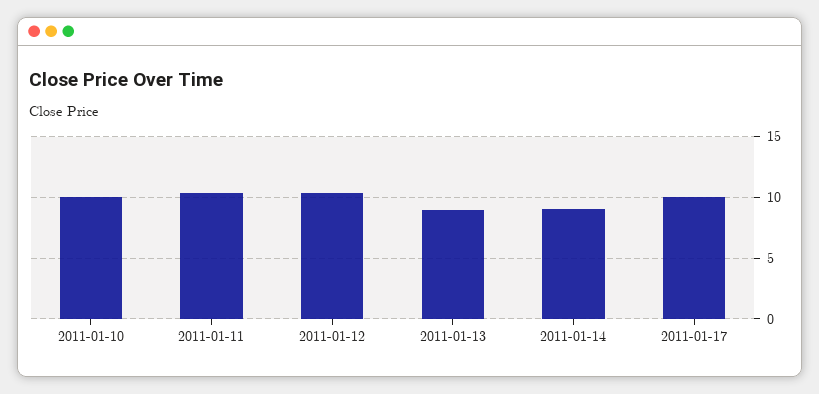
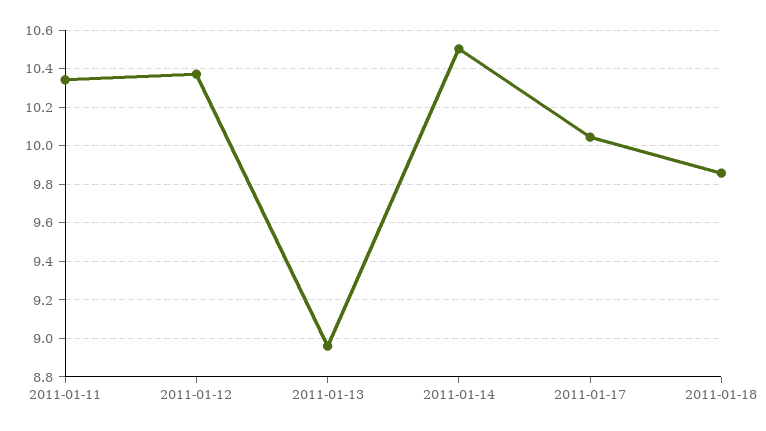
2011-01-10: 10 -> none
2011-01-14: 9 -> 10.5
2011-01-18: none -> 9.85

